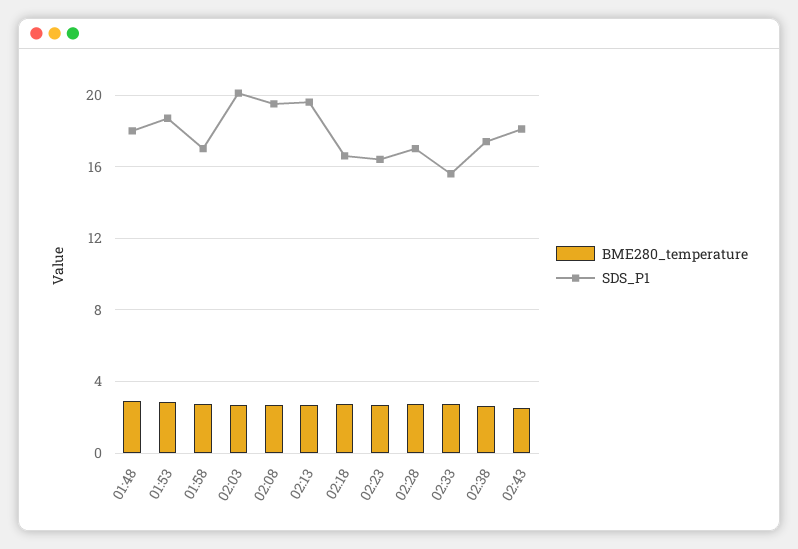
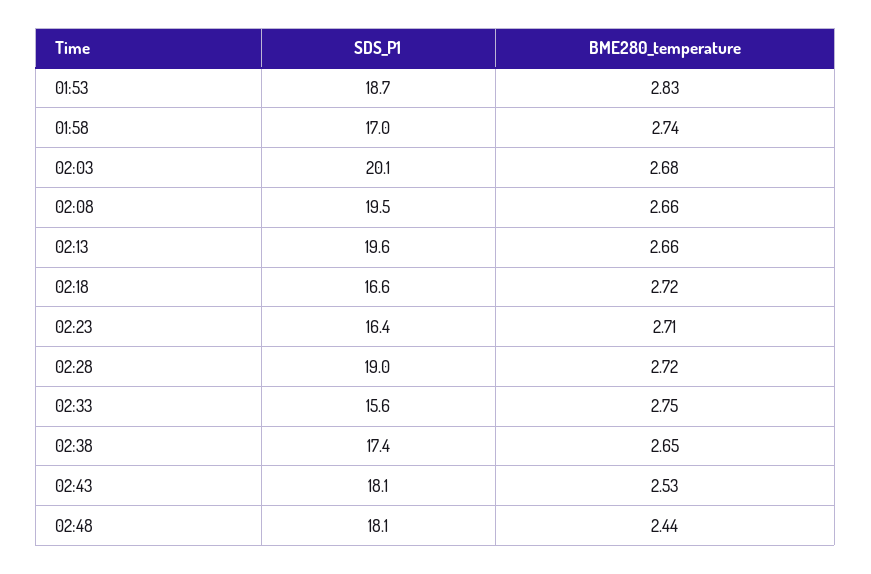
BME280_temperature, 01:48: 3 -> none
SDS_P1, 01:48: 18 -> none
SDS_P1, 02:28: 17 -> 19
SDS_P1, 02:48: none -> 18.1
BME280_temperature, 02:48: none -> 2.44

